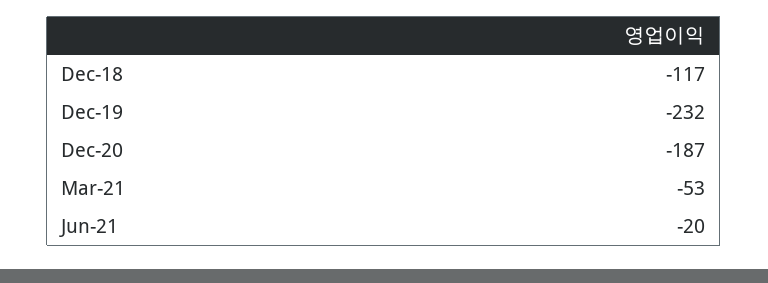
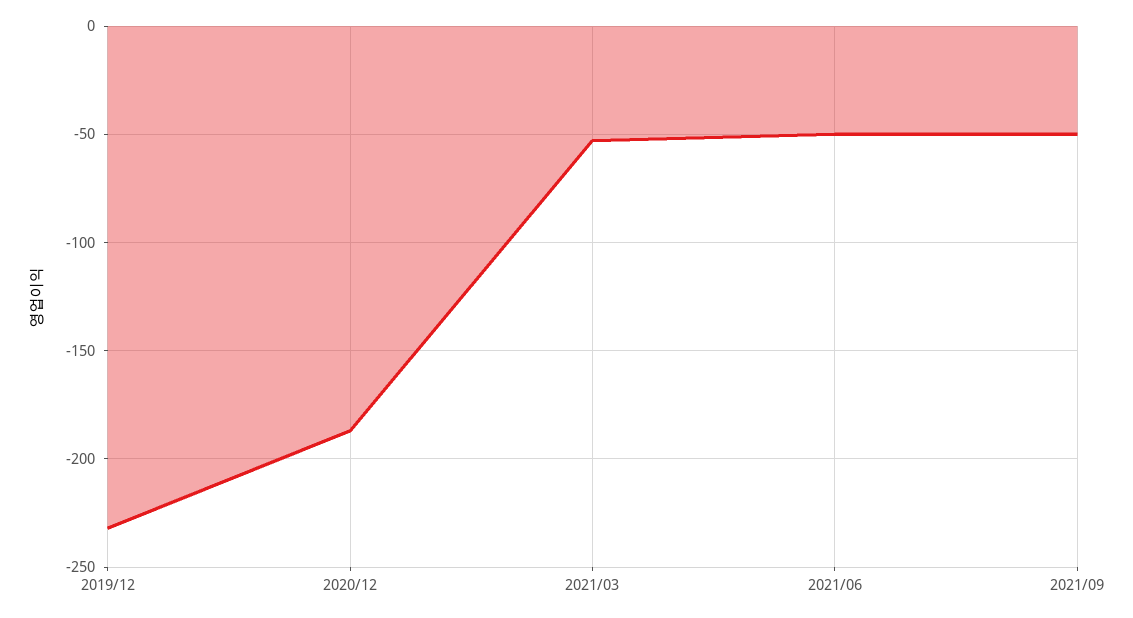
Dec-18: -117 -> none
Jun-21: -20 -> -50
2021/09: none -> -50

